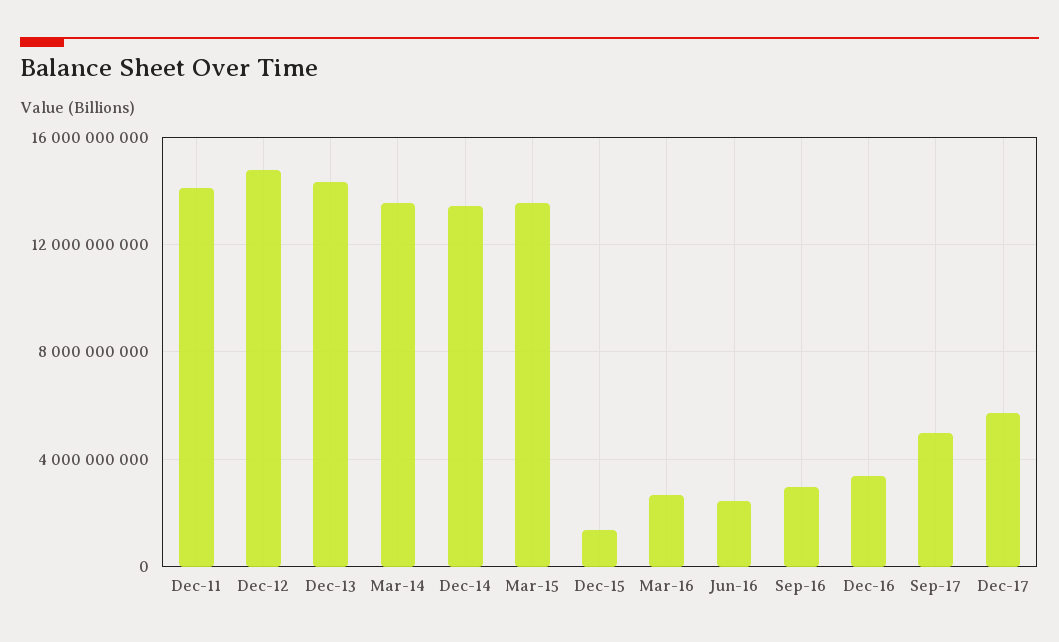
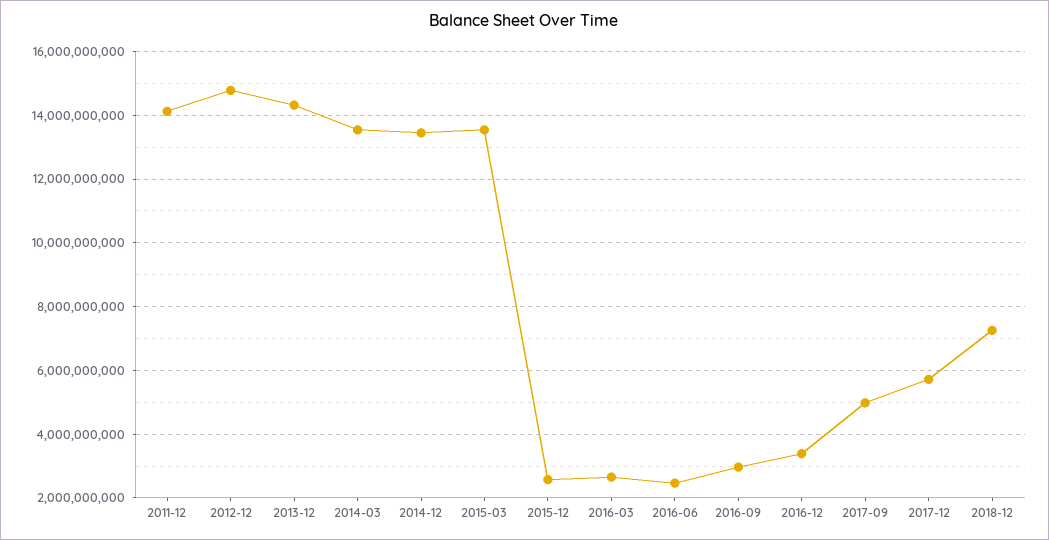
Dec-15: 1500000000 -> 2600000000
2018-12: none -> 7200000000

